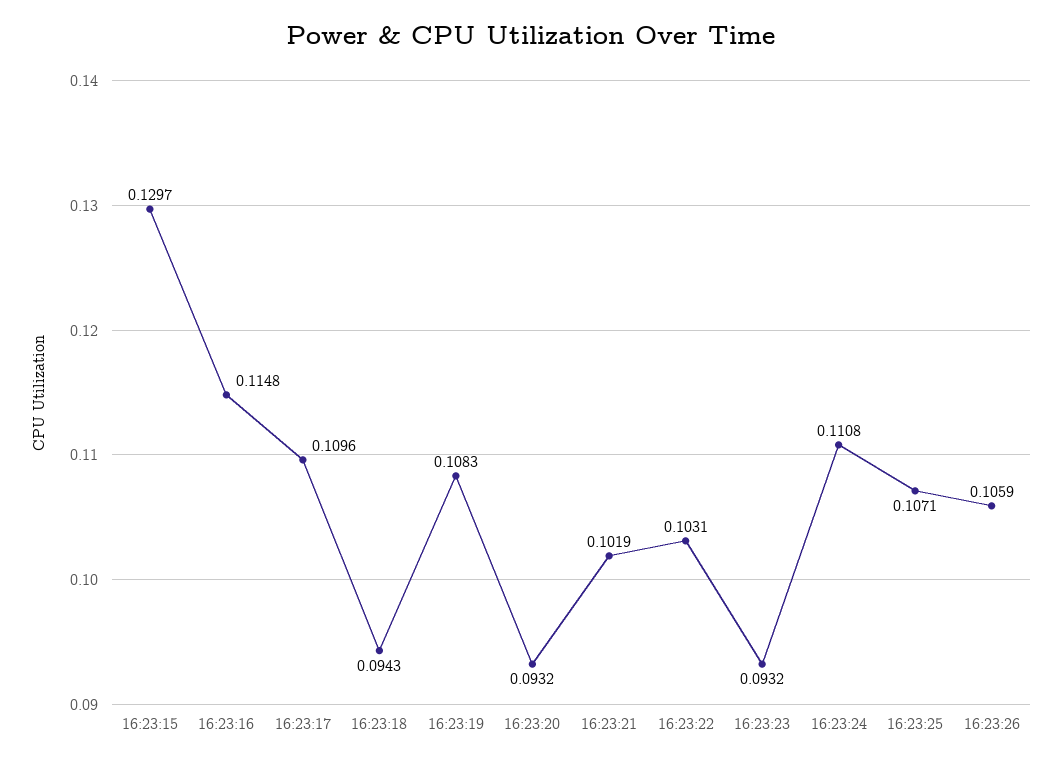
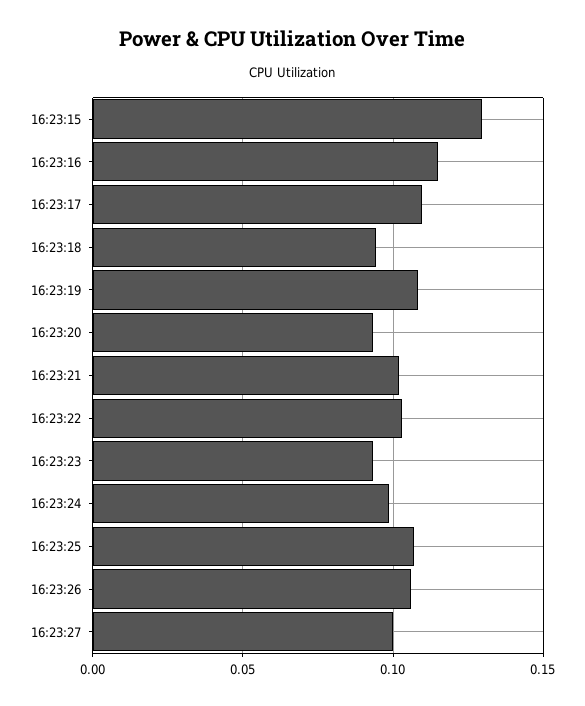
16:23:24: 0.1108 -> 0.1
16:23:27: none -> 0.1

